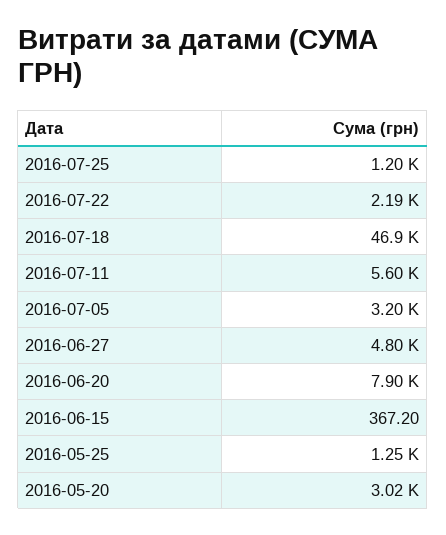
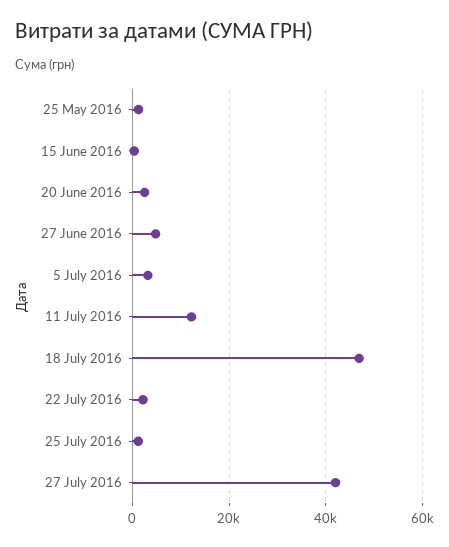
2016-07-11: 5600 -> 12000
2016-06-20: 7900 -> 2000
2016-05-20: 3020 -> none
27 July 2016: none -> 42000

